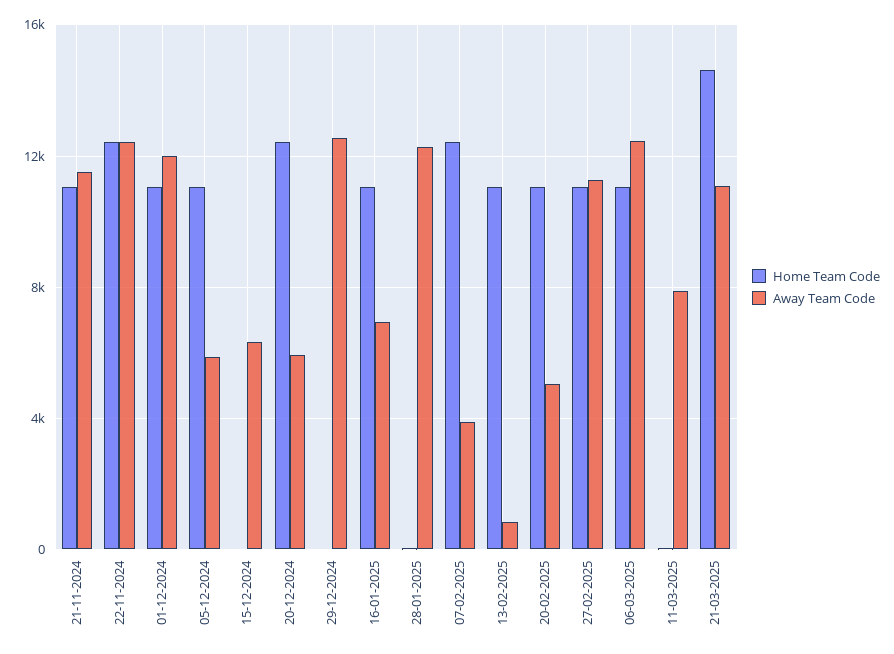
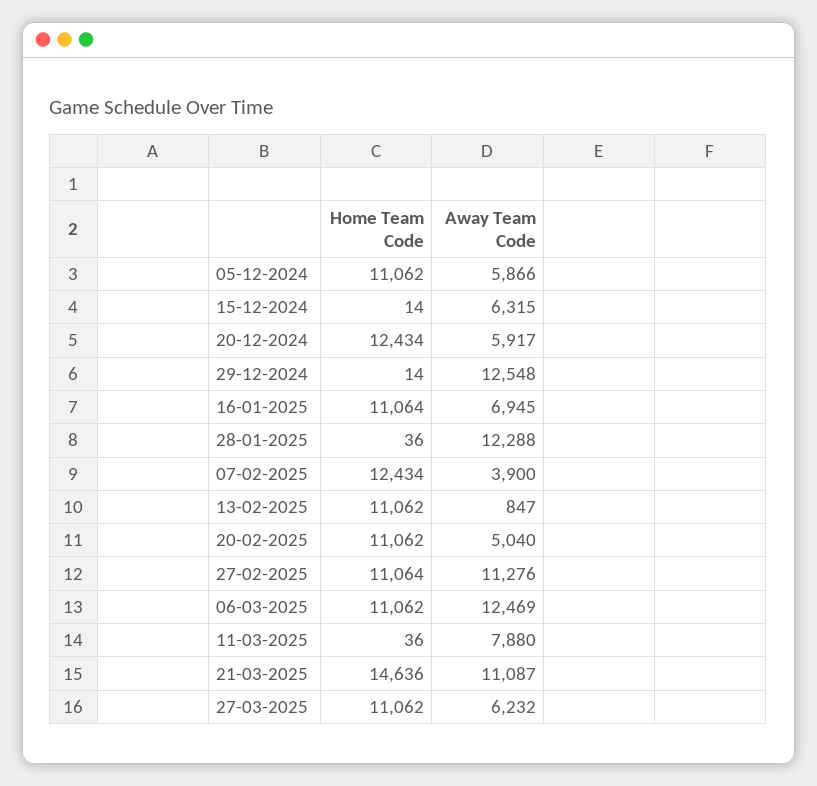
Home Team Code, 21-11-2024: 11000 -> none
Away Team Code, 21-11-2024: 11500 -> none
Home Team Code, 22-11-2024: 12500 -> none
Away Team Code, 22-11-2024: 12500 -> none
Home Team Code, 01-12-2024: 11000 -> none
Away Team Code, 01-12-2024: 12000 -> none
Home Team Code, 27-03-2025: none -> 11062
Away Team Code, 27-03-2025: none -> 6232

